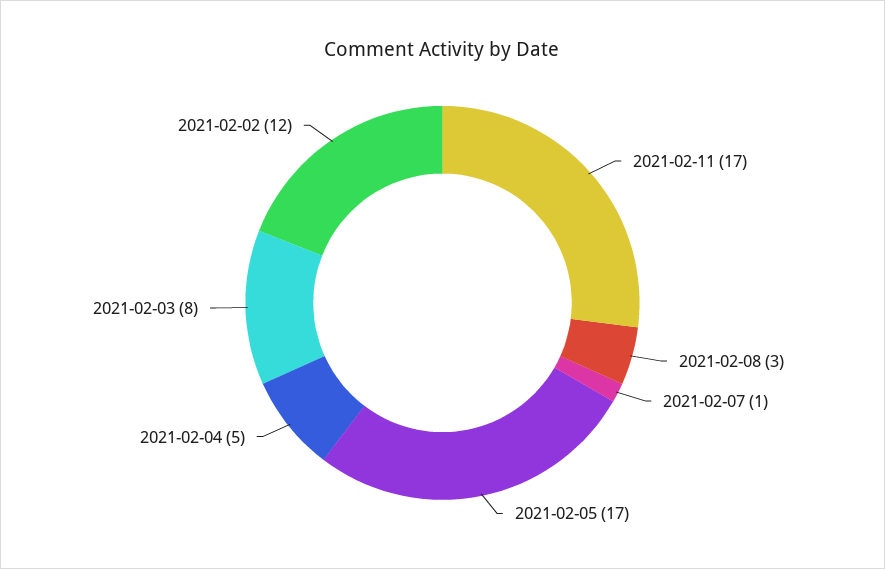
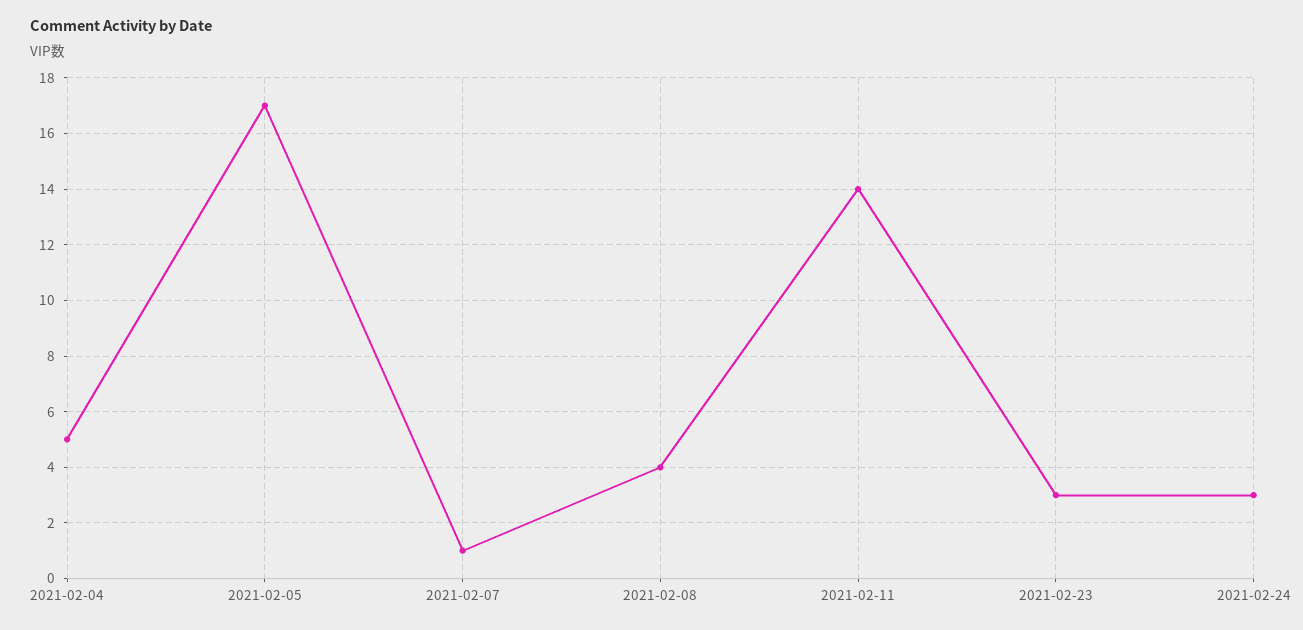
2021-02-11: 17 -> 14
2021-02-08: 3 -> 4
2021-02-03: 8 -> none
2021-02-02: 12 -> none
2021-02-23: none -> 3
2021-02-24: none -> 3

